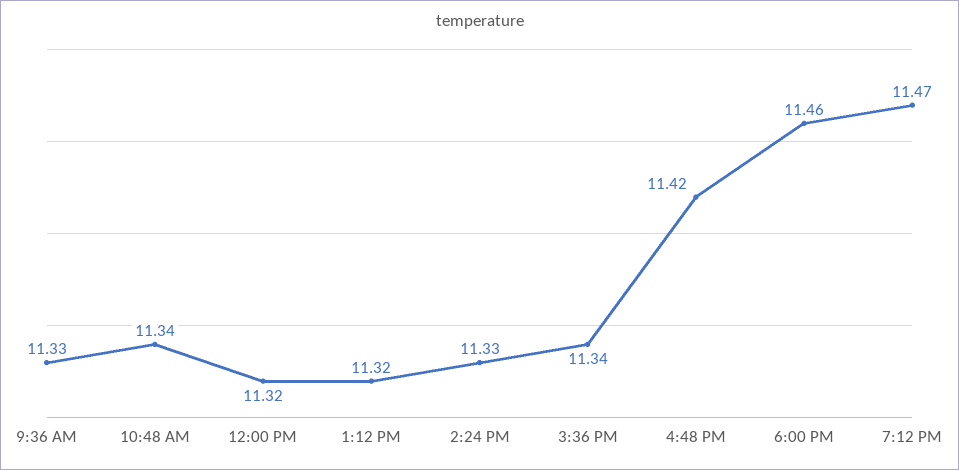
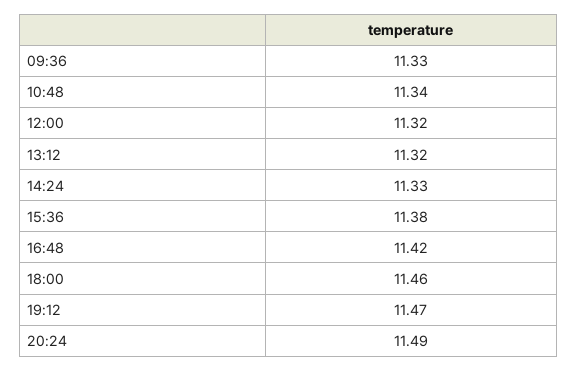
3:36 PM: 11.34 -> 11.38
20:24: none -> 11.49

